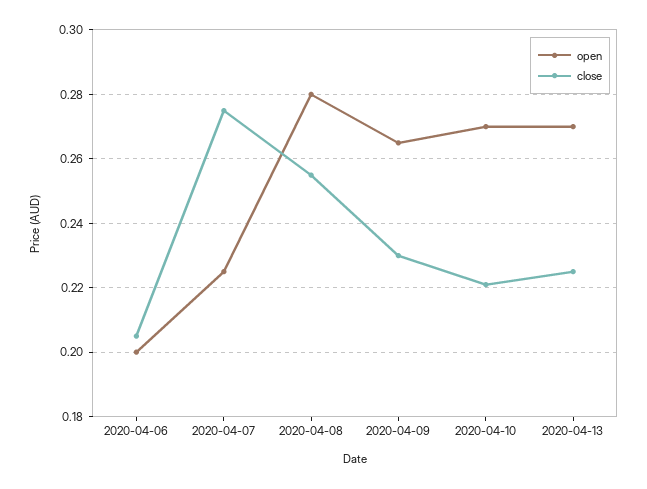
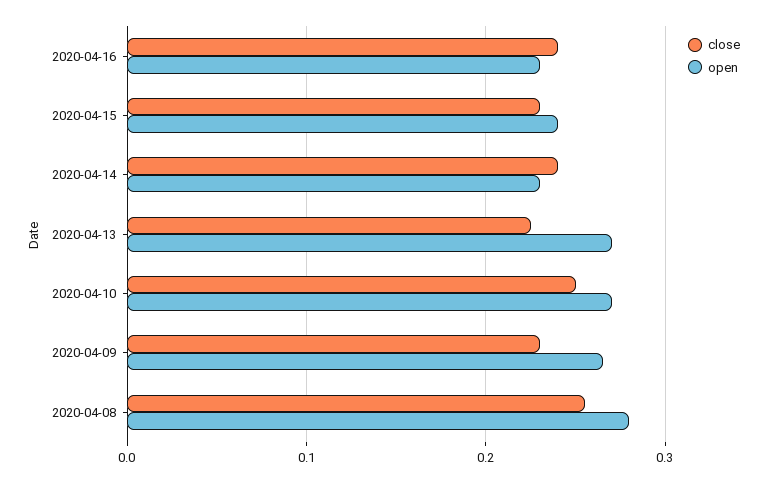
open, 2020-04-06: 0.2 -> none
close, 2020-04-06: 0.205 -> none
open, 2020-04-07: 0.225 -> none
close, 2020-04-07: 0.275 -> none
close, 2020-04-10: 0.22 -> 0.25
close, 2020-04-16: none -> 0.24
open, 2020-04-16: none -> 0.23
close, 2020-04-15: none -> 0.23
open, 2020-04-15: none -> 0.24
close, 2020-04-14: none -> 0.24
open, 2020-04-14: none -> 0.23

